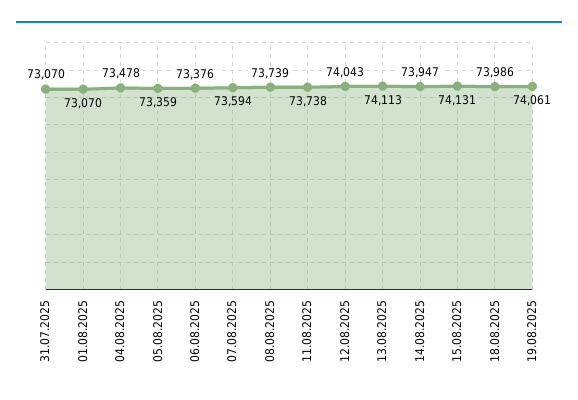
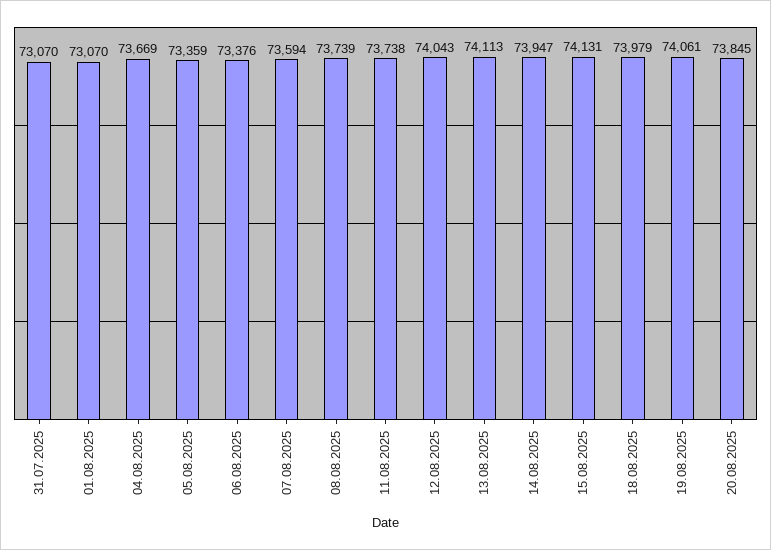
04.08.2025: 73478 -> 73669
18.08.2025: 73986 -> 73979
20.08.2025: none -> 73845

